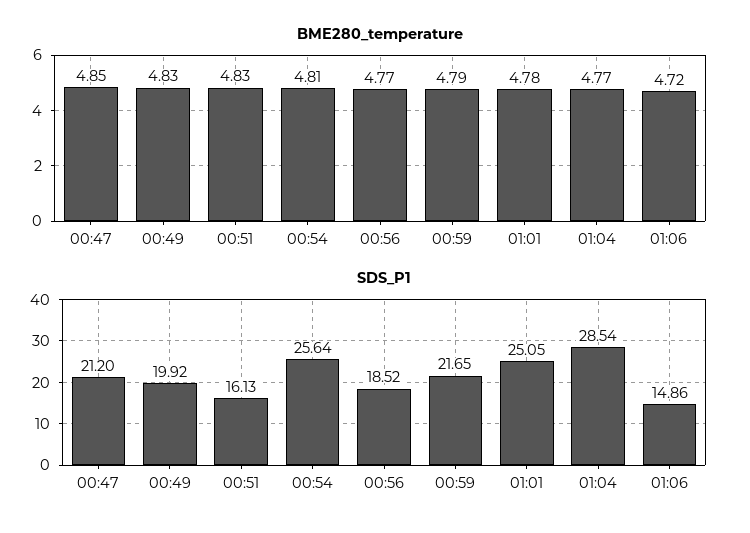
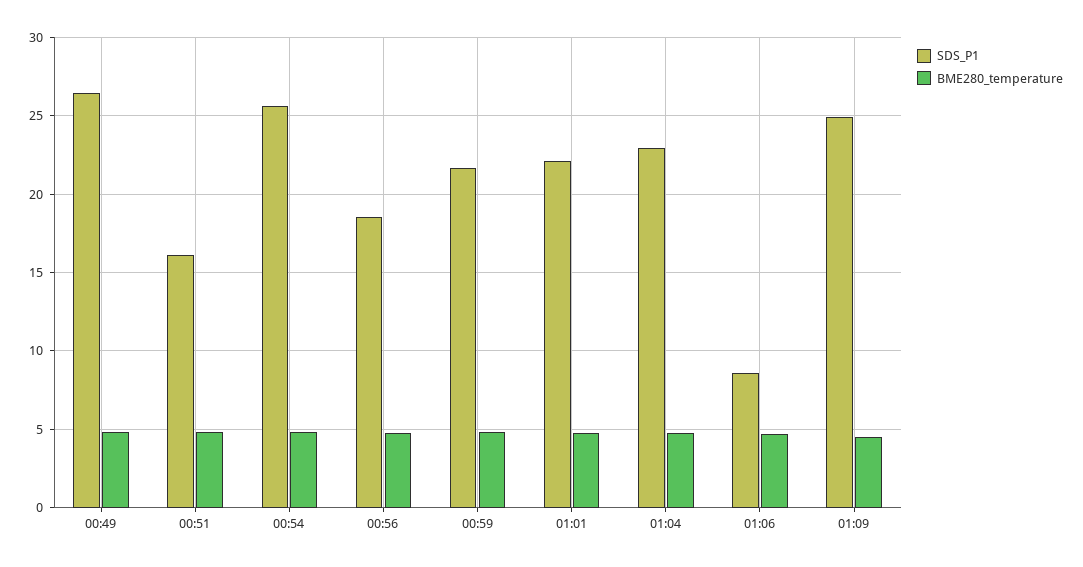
BME280_temperature, 00:47: 4.85 -> none
SDS_P1, 00:47: 21.2 -> none
SDS_P1, 00:49: 19.92 -> 26.5
SDS_P1, 01:01: 25.05 -> 22
SDS_P1, 01:04: 28.54 -> 23
SDS_P1, 01:06: 14.86 -> 8.5
SDS_P1, 01:09: none -> 25
BME280_temperature, 01:09: none -> 4.5

